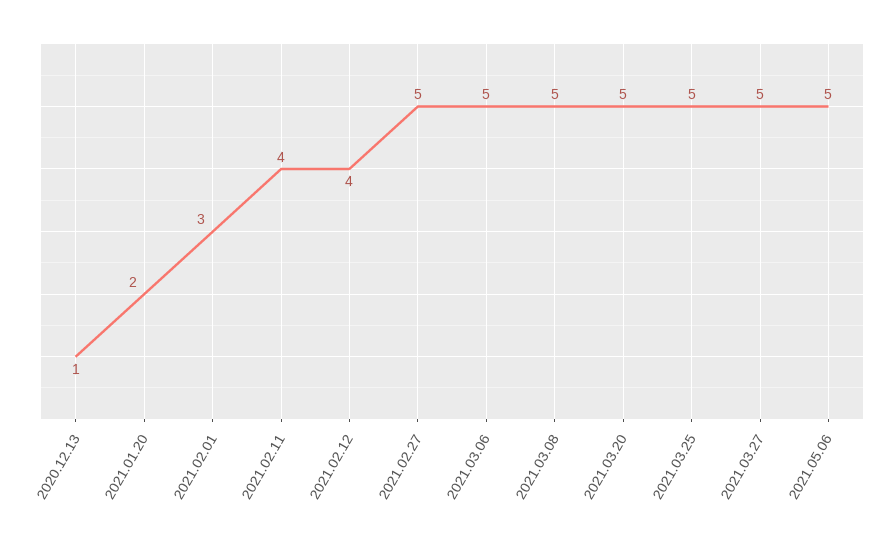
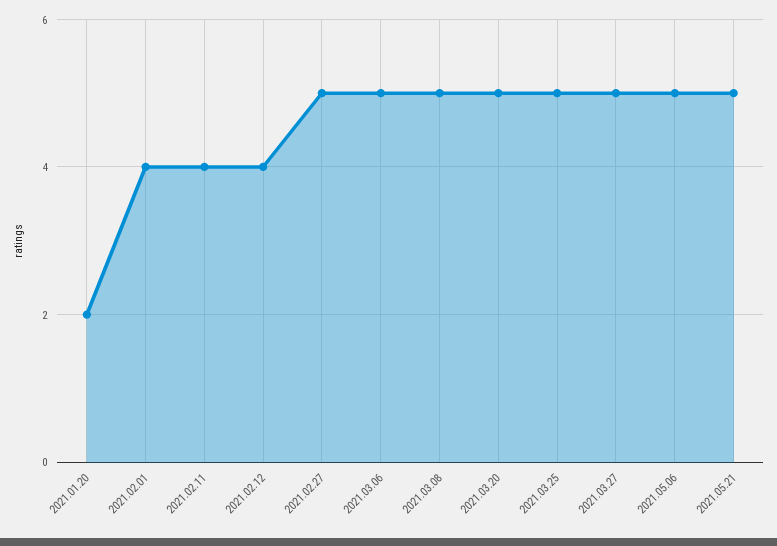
2020.12.13: 1 -> none
2021.02.01: 3 -> 4
2021.05.21: none -> 5

